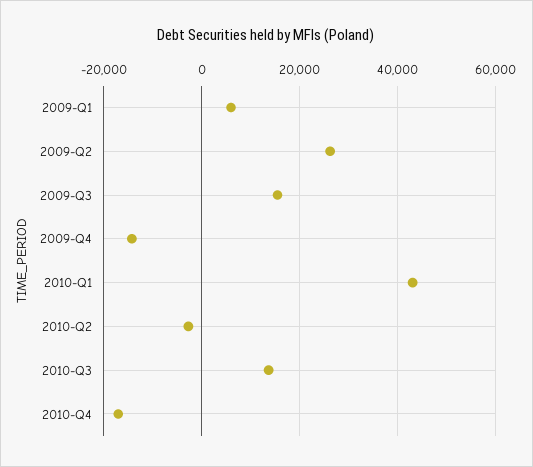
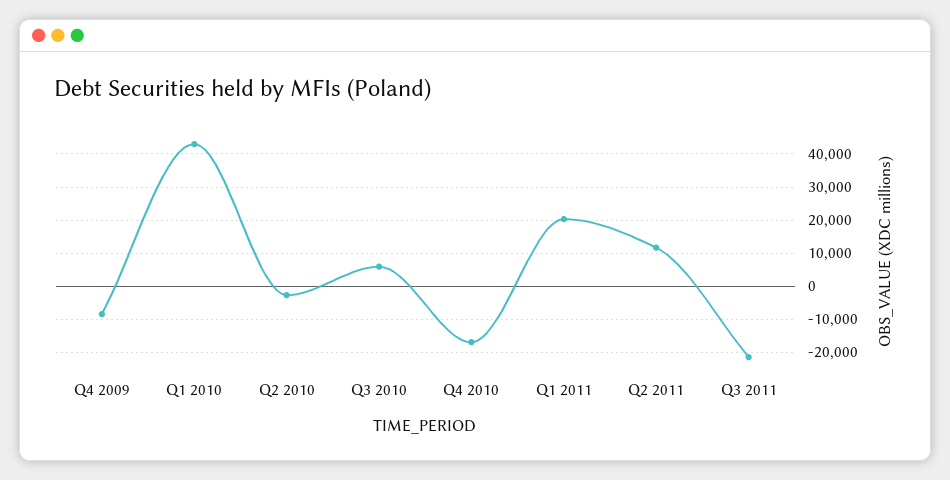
2009-Q1: 6000 -> none
2009-Q2: 26000 -> none
2009-Q3: 16000 -> none
2009-Q4: -14000 -> -8000
2010-Q3: 14000 -> 6000
Q1 2011: none -> 20000
Q2 2011: none -> 12000
Q3 2011: none -> -22000

